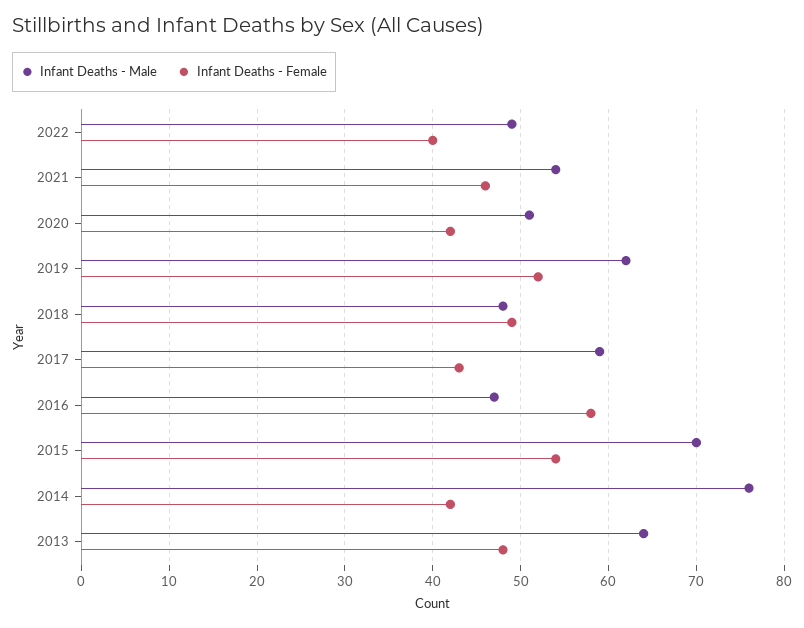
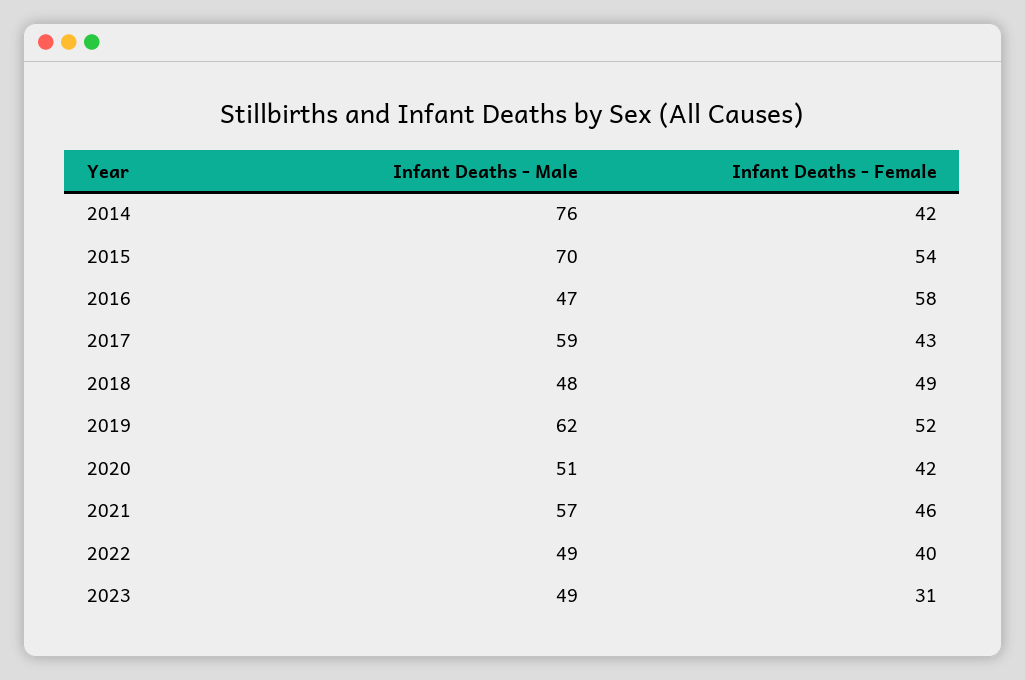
Infant Deaths - Male, 2021: 54 -> 57
Infant Deaths - Male, 2013: 64 -> none
Infant Deaths - Female, 2013: 48 -> none
Infant Deaths - Male, 2023: none -> 49
Infant Deaths - Female, 2023: none -> 31

